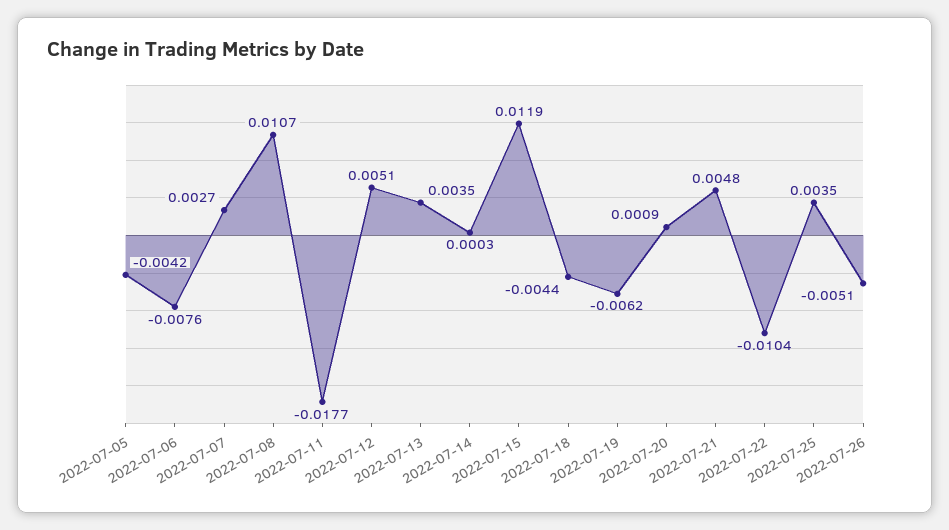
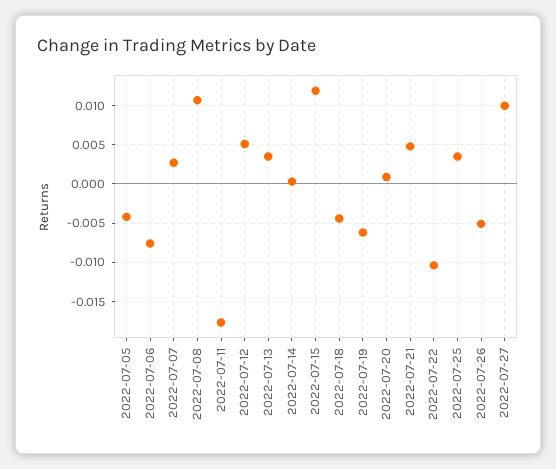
2022-07-27: none -> 0.01

